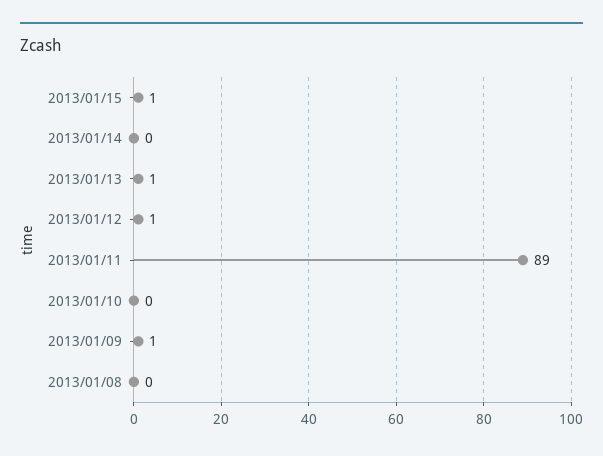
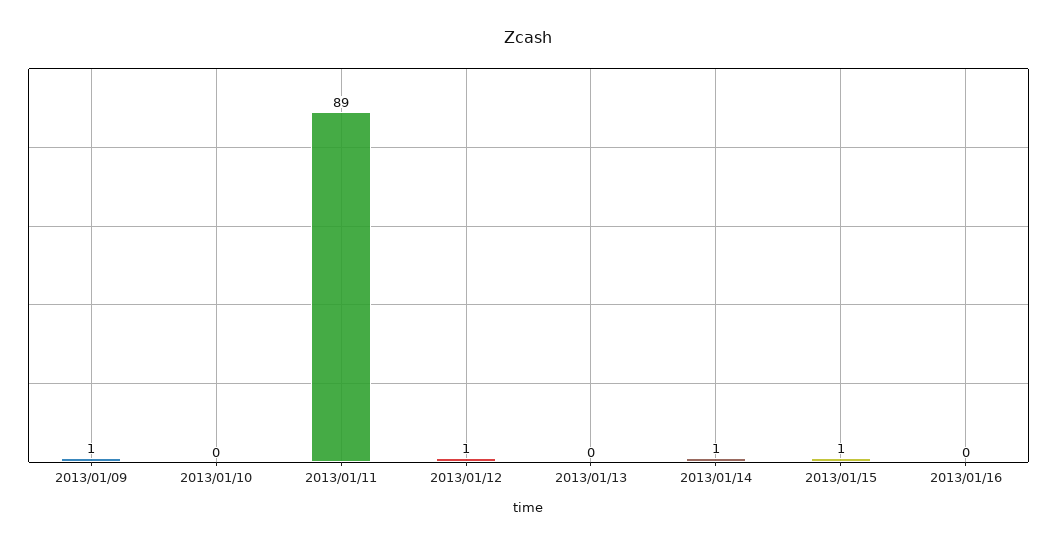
2013/01/14: 0 -> 1
2013/01/13: 1 -> 0
2013/01/08: 0 -> none
2013/01/16: none -> 0

